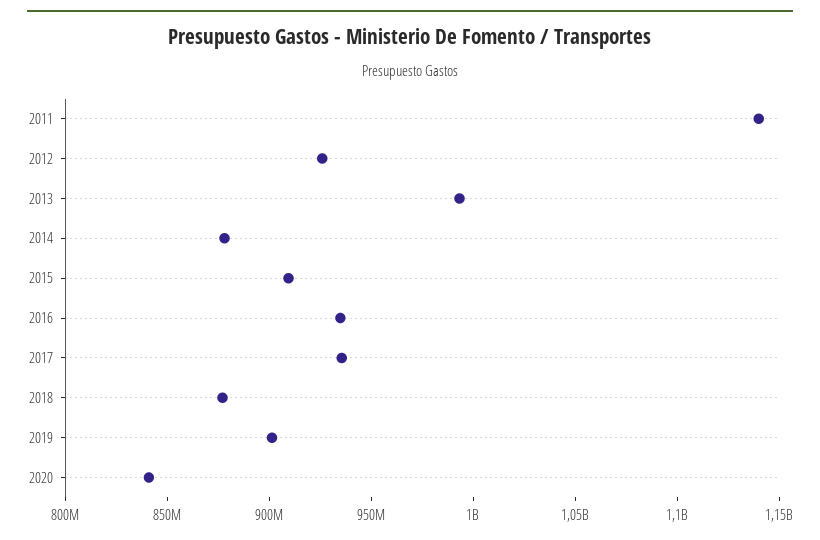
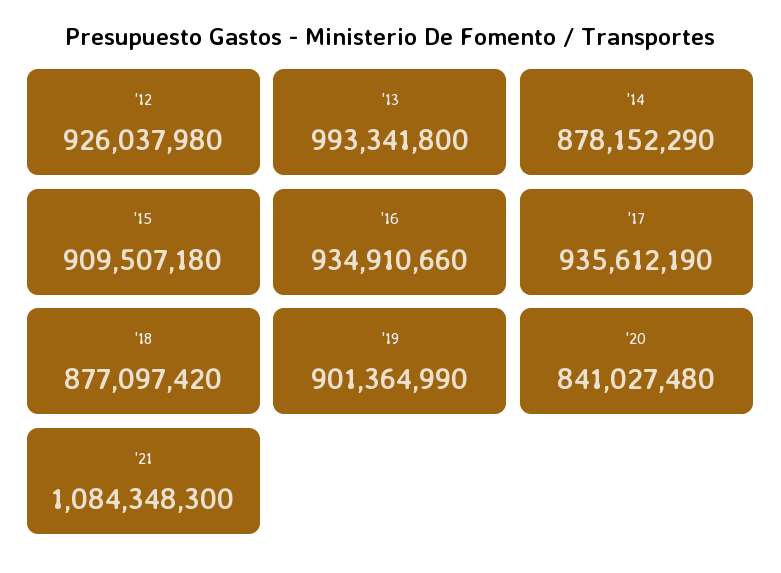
2011: 1140000000 -> none
'21: none -> 1084348300

